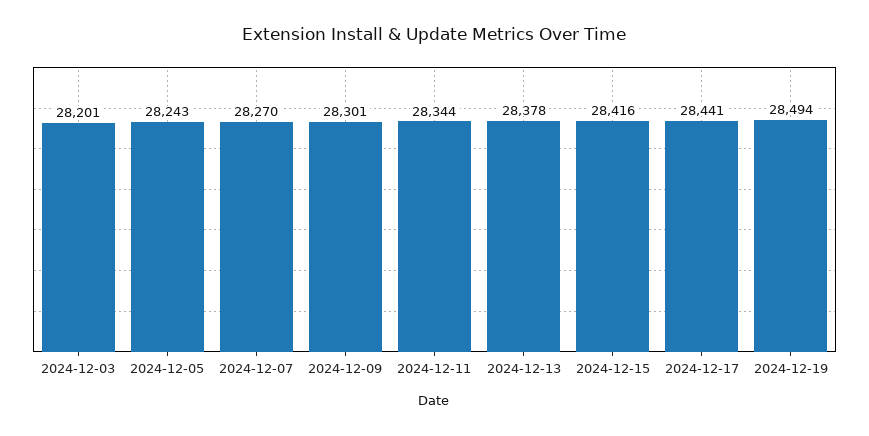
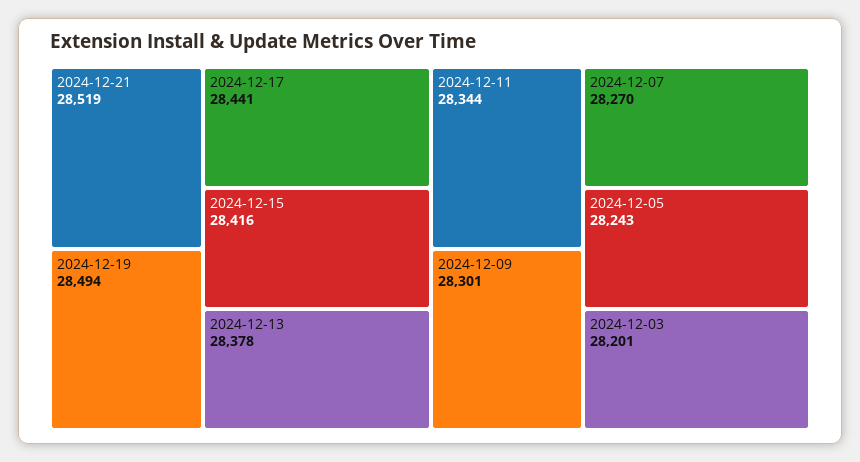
2024-12-21: none -> 28519

